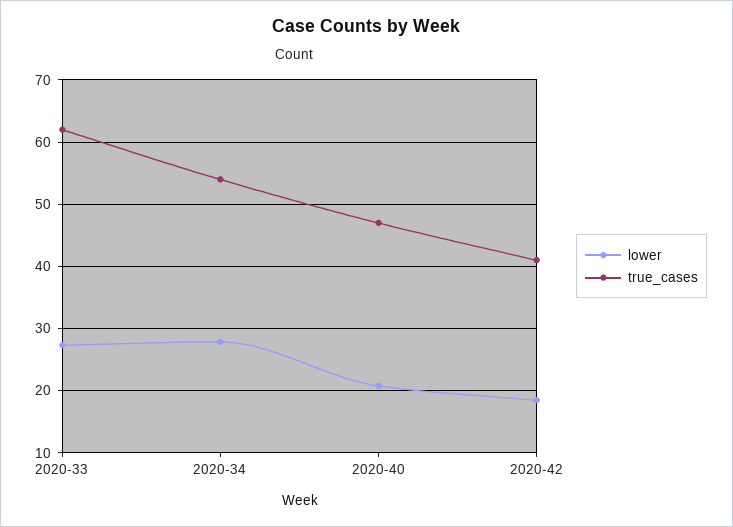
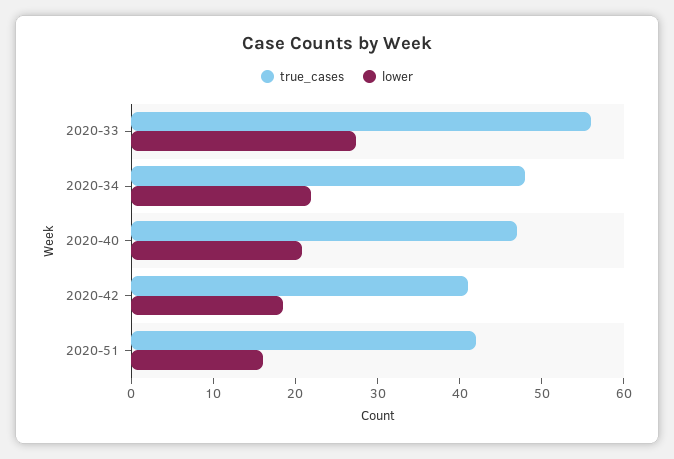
true_cases, 2020-33: 62 -> 56
lower, 2020-34: 28 -> 22
true_cases, 2020-34: 54 -> 48
true_cases, 2020-51: none -> 42
lower, 2020-51: none -> 16

